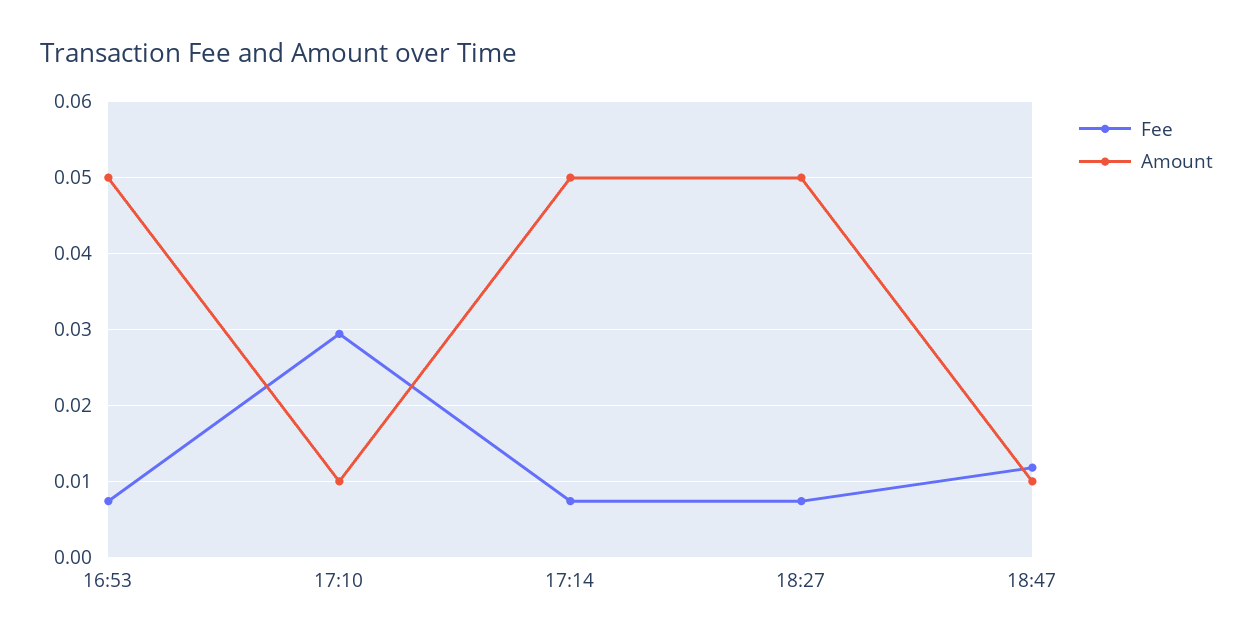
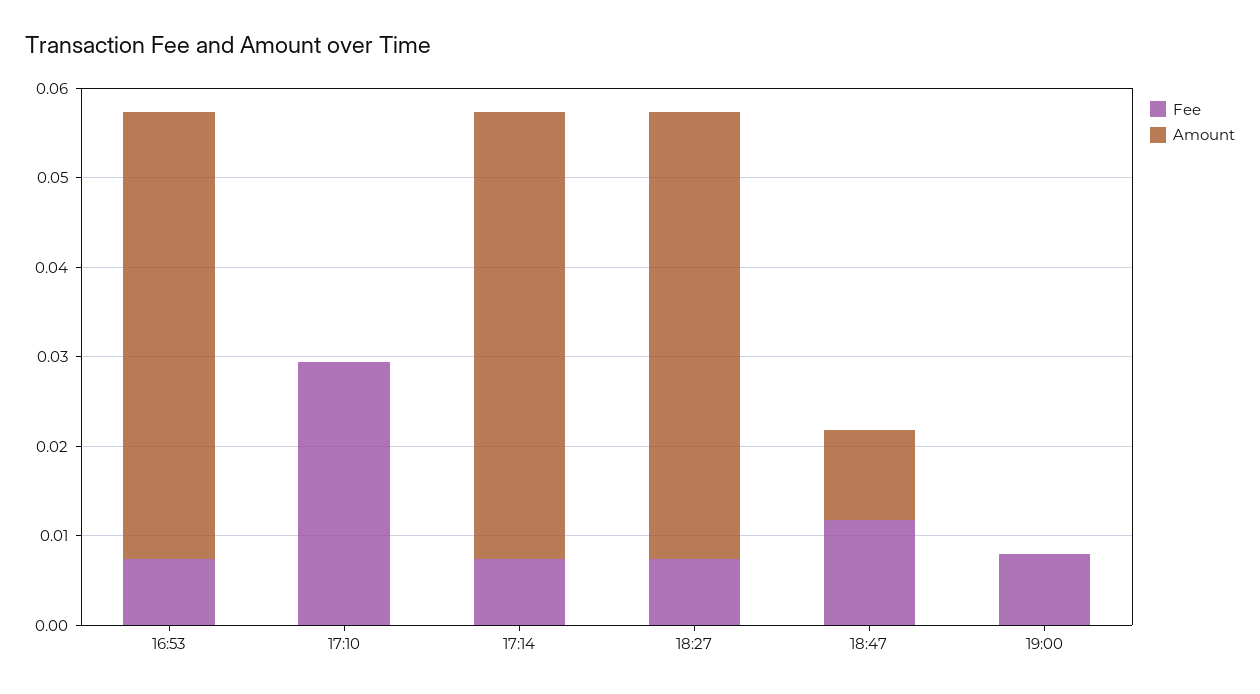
Amount, 17:10: 0.01 -> 0
Fee, 19:00: none -> 0.008
Amount, 19:00: none -> 0

